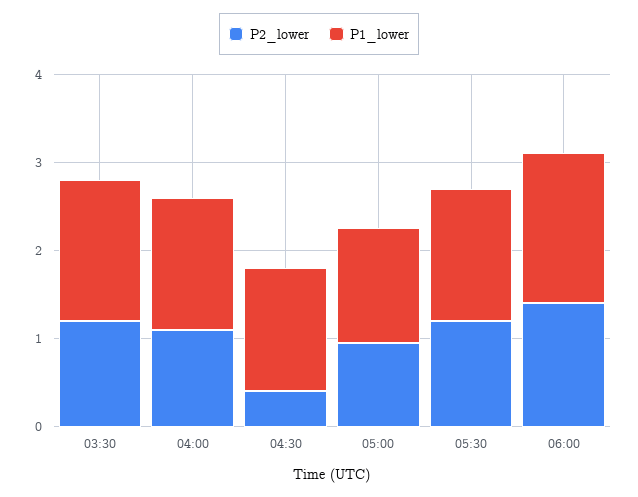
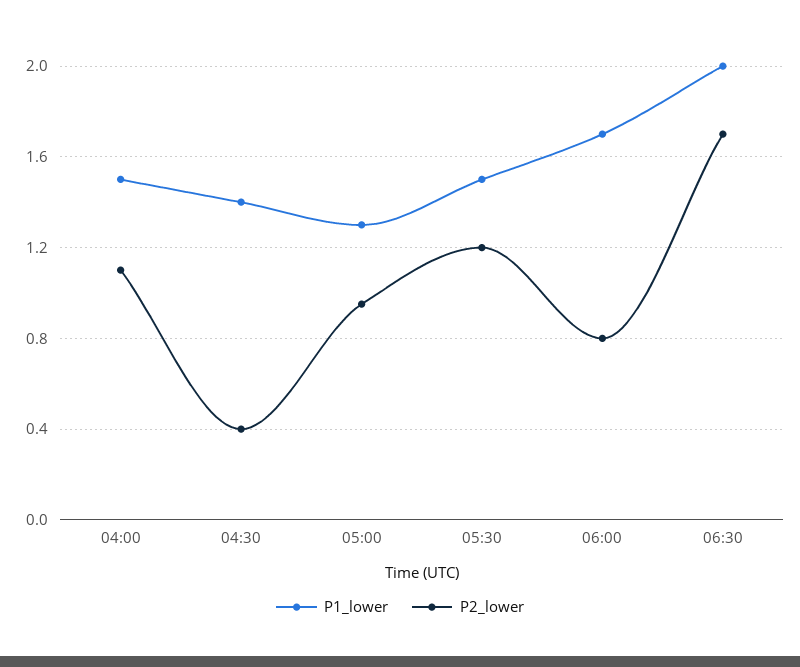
P2_lower, 03:30: 1.2 -> none
P1_lower, 03:30: 1.6 -> none
P2_lower, 06:00: 1.4 -> 0.8
P1_lower, 06:30: none -> 2
P2_lower, 06:30: none -> 1.7

